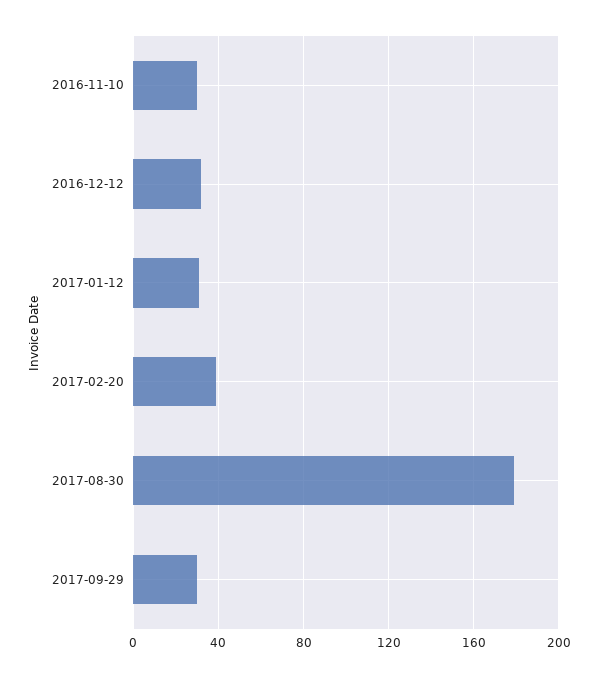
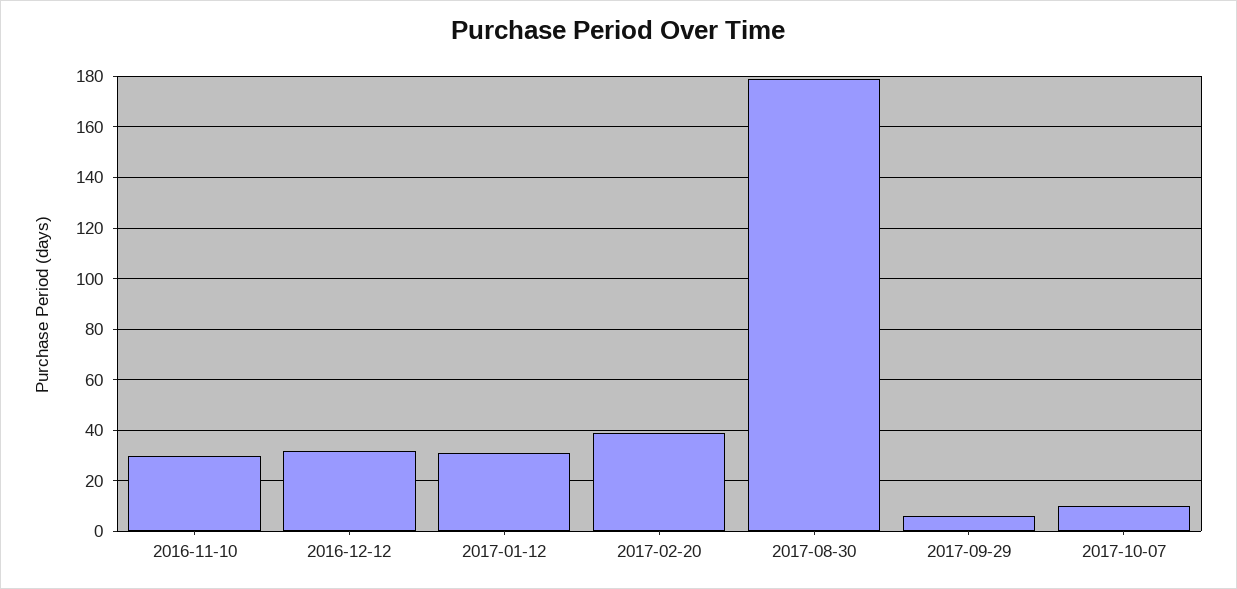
2017-09-29: 30 -> 5
2017-10-07: none -> 10

